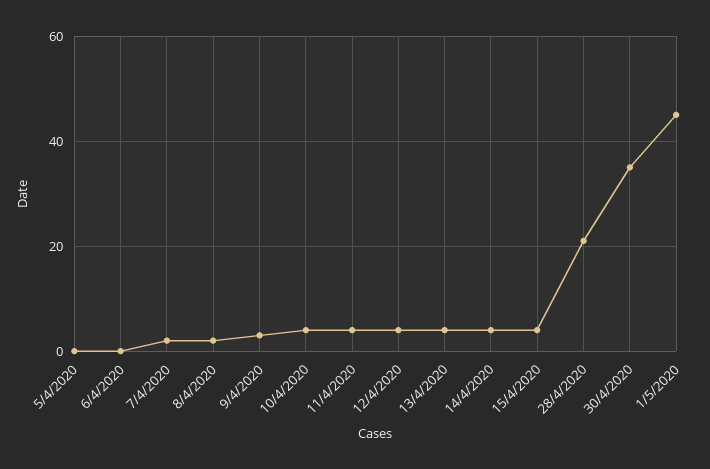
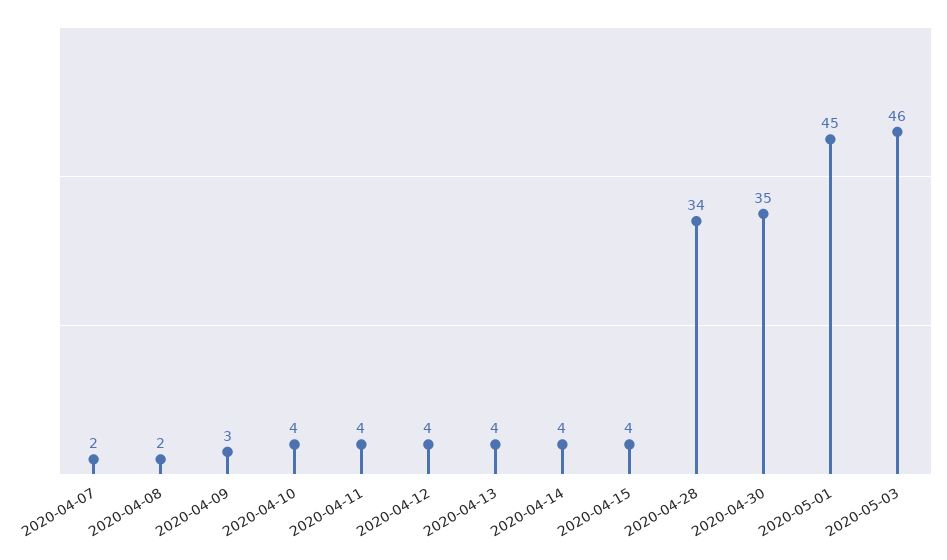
5/4/2020: 0 -> none
6/4/2020: 0 -> none
28/4/2020: 20 -> 34
2020-05-03: none -> 46

